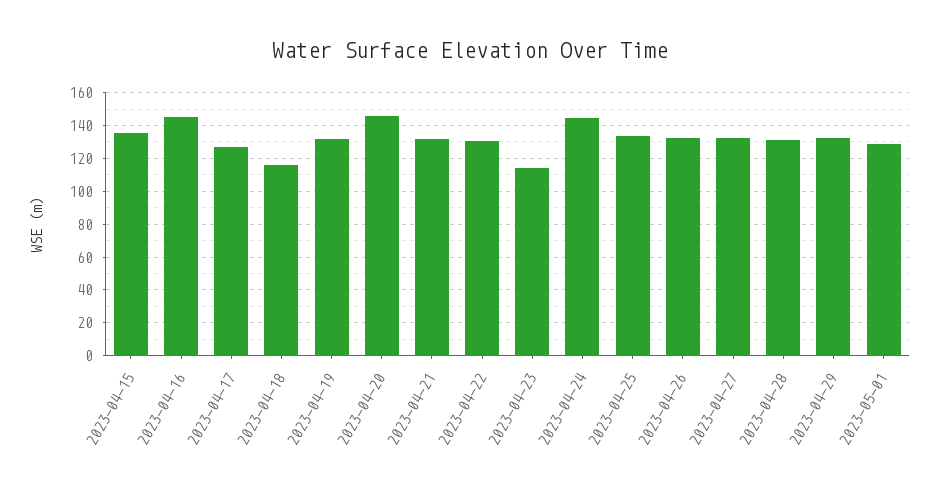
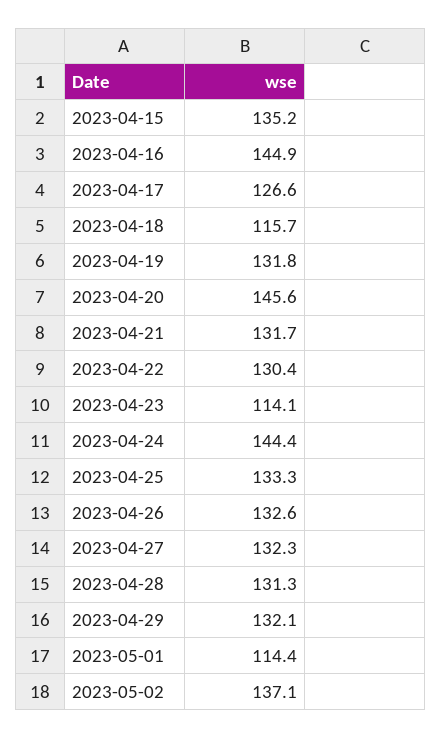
2023-05-01: 130 -> 114.4
2023-05-02: none -> 137.1

